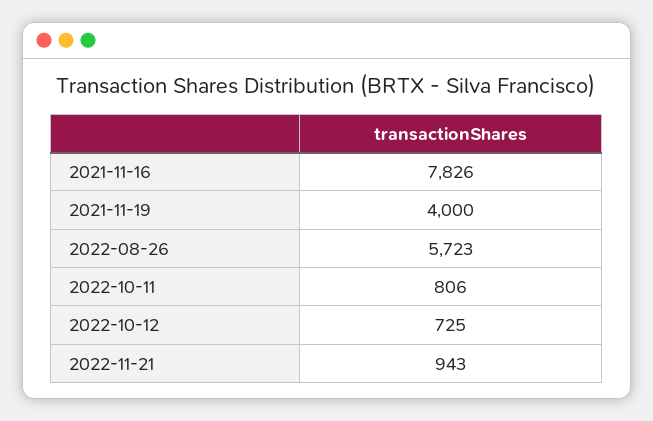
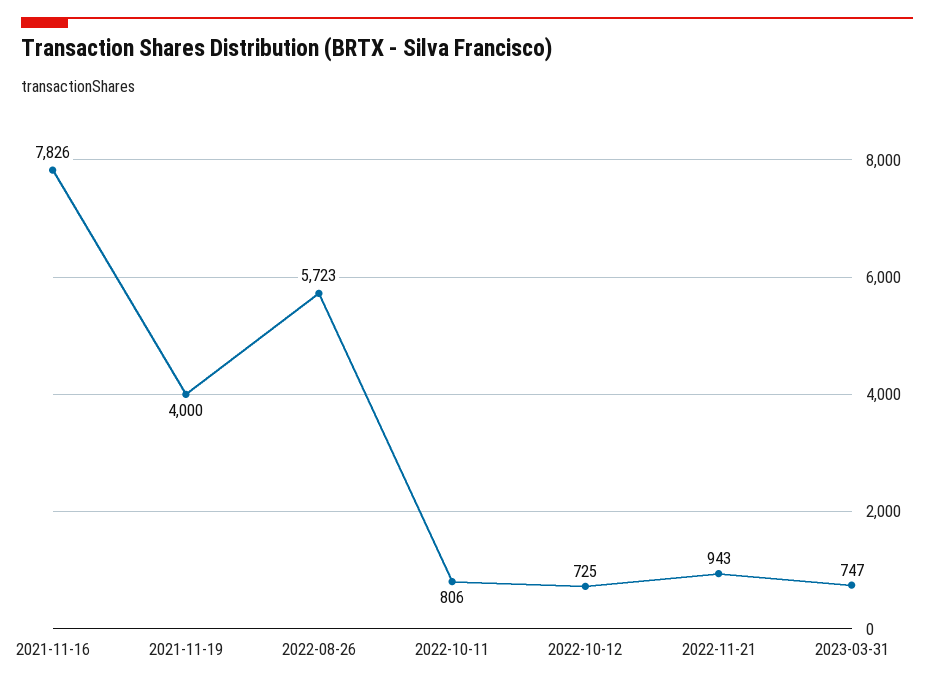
2023-03-31: none -> 747

